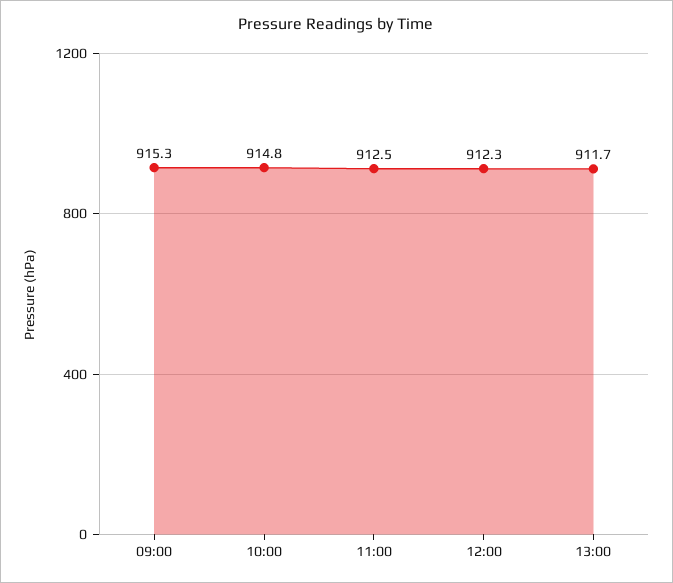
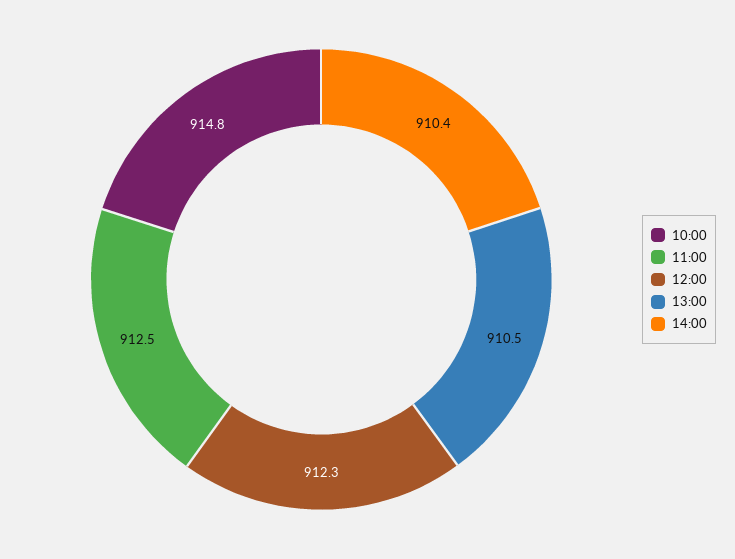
09:00: 915.3 -> none
13:00: 911.7 -> 910.5
14:00: none -> 910.4

